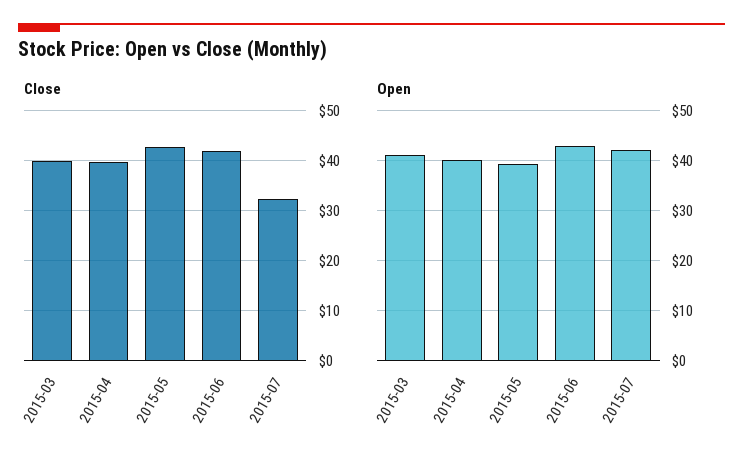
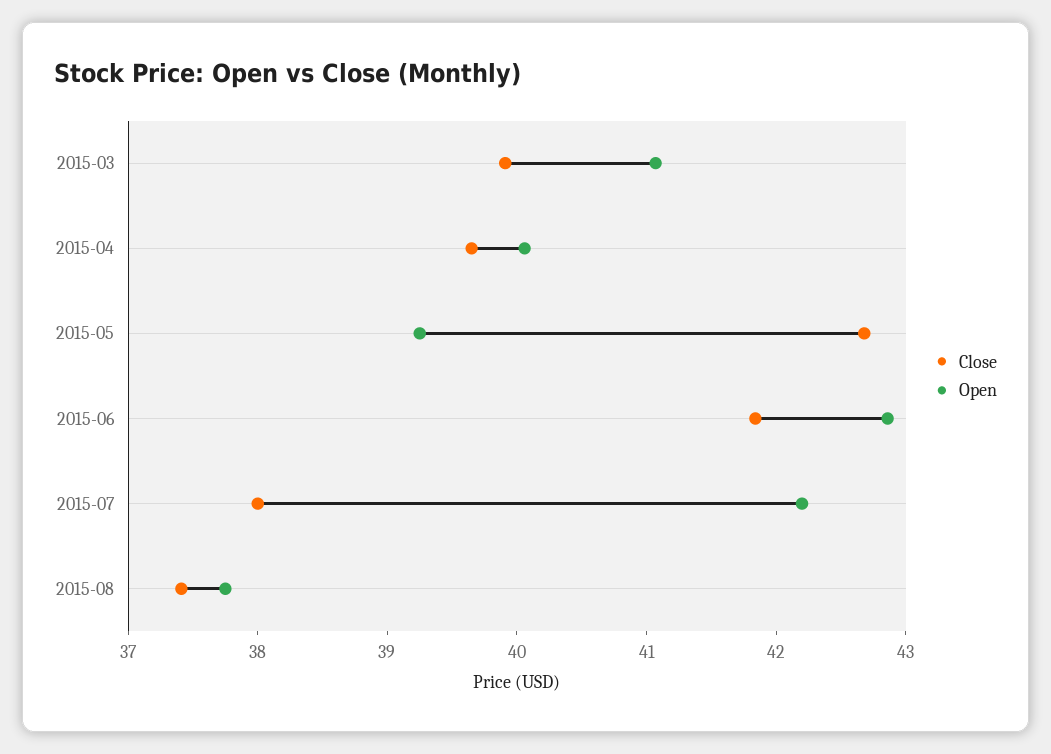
Close, 2015-07: 32 -> 38
Close, 2015-08: none -> 37.4
Open, 2015-08: none -> 37.8

